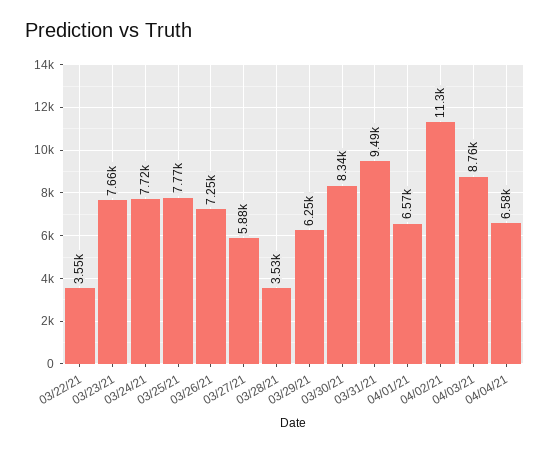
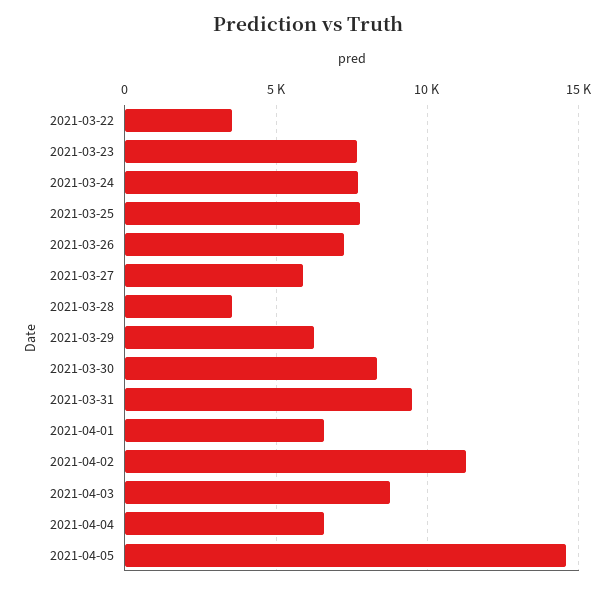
2021-04-05: none -> 14500

